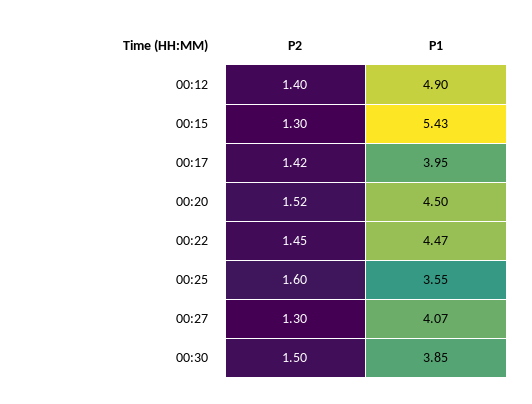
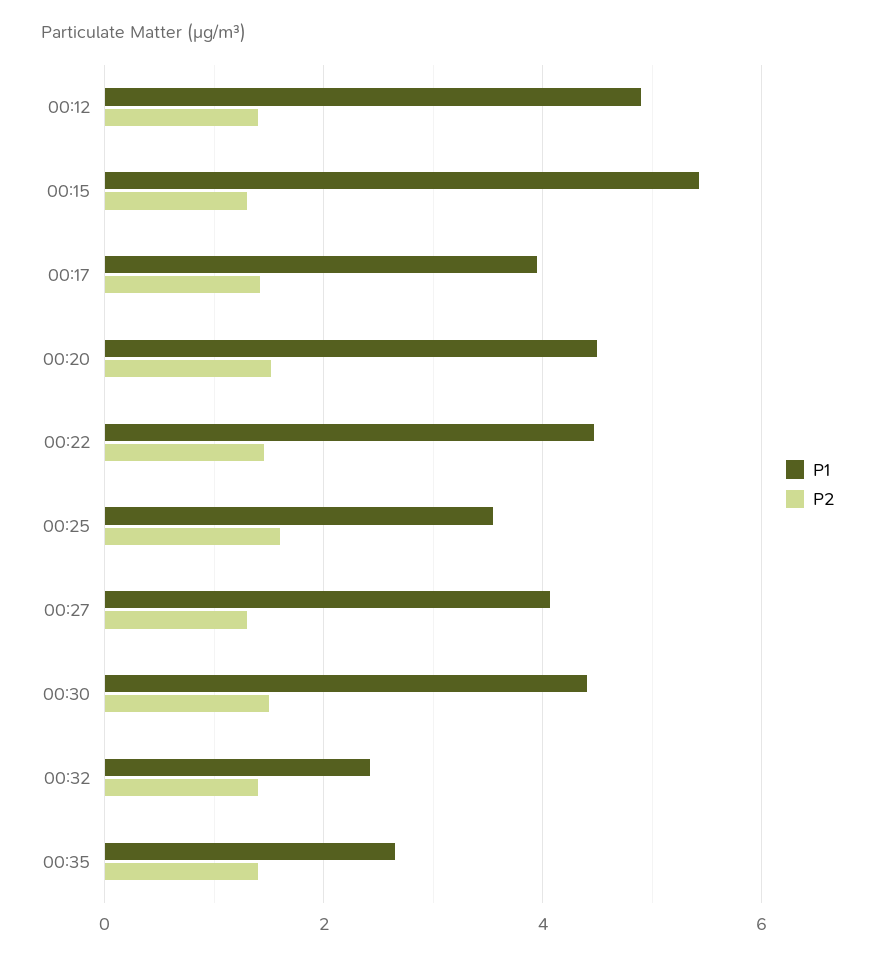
P1, 00:30: 3.85 -> 4.4
P1, 00:32: none -> 2.4
P2, 00:32: none -> 1.4
P1, 00:35: none -> 2.6
P2, 00:35: none -> 1.4

